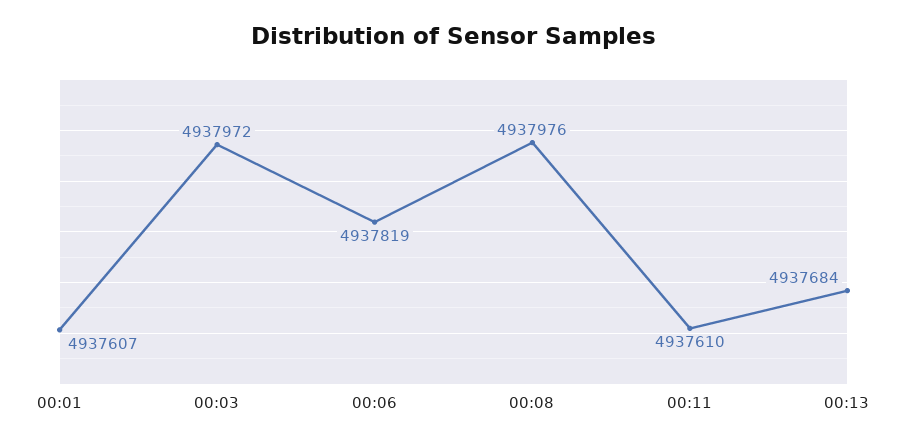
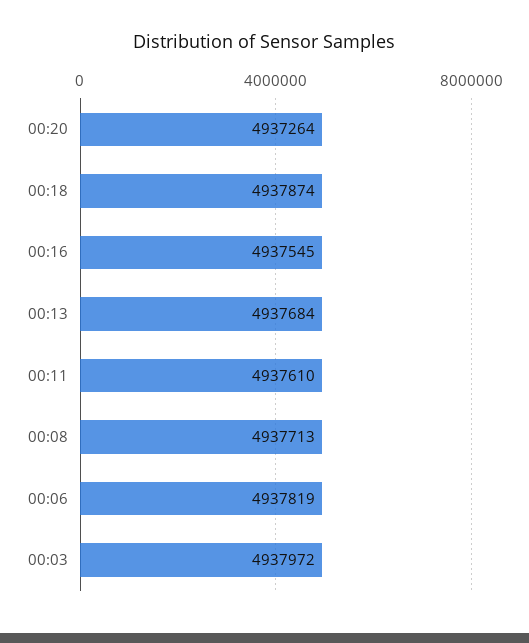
00:01: 4937607 -> none
00:08: 4937976 -> 4937713
00:20: none -> 4937264
00:18: none -> 4937874
00:16: none -> 4937545

